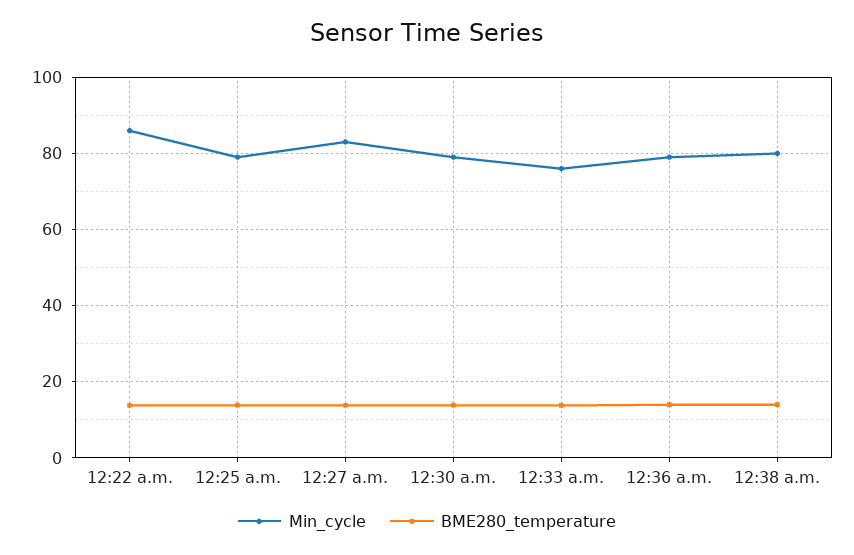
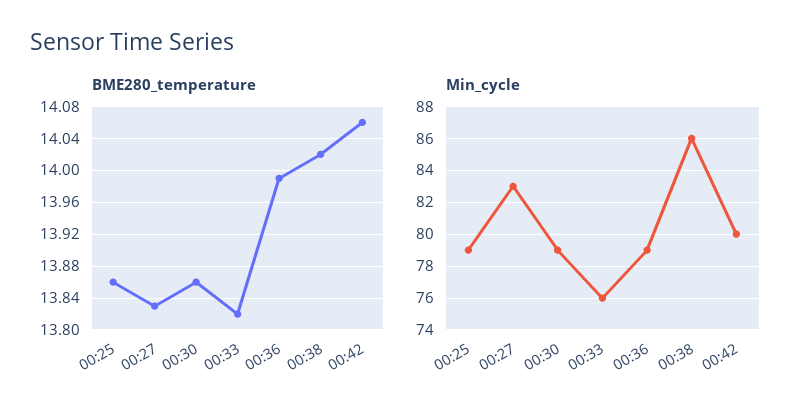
Min_cycle, 12:22 a.m.: 86 -> none
BME280_temperature, 12:22 a.m.: 14 -> none
Min_cycle, 12:38 a.m.: 80 -> 86
BME280_temperature, 00:42: none -> 14.06
Min_cycle, 00:42: none -> 80

